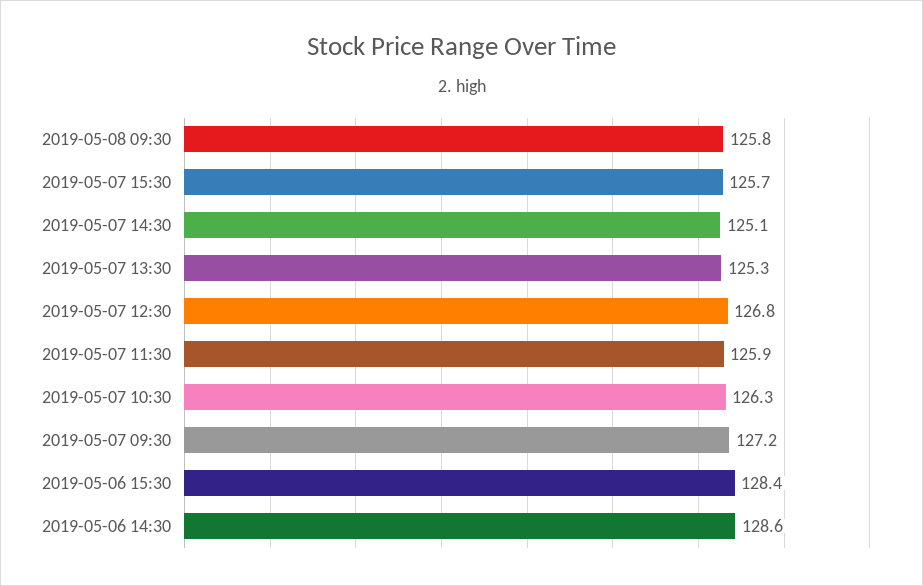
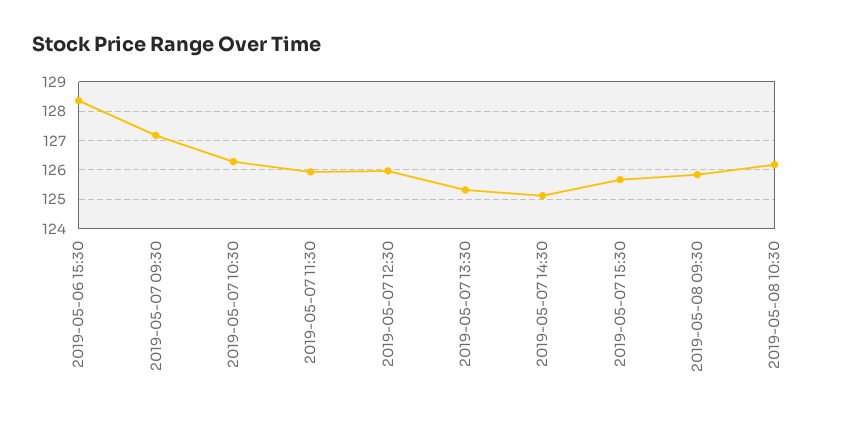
2019-05-07 12:30: 126.8 -> 126
2019-05-06 14:30: 128.6 -> none
2019-05-08 10:30: none -> 126.25

